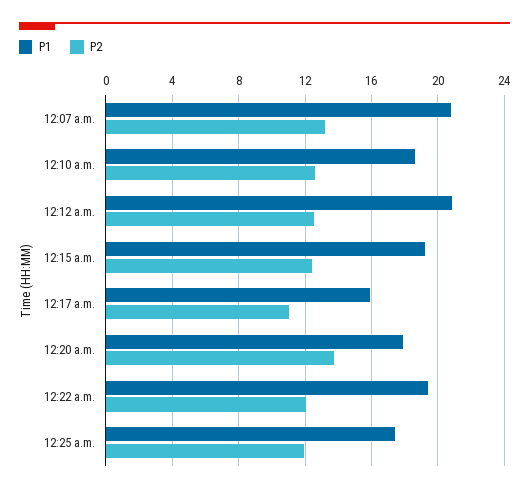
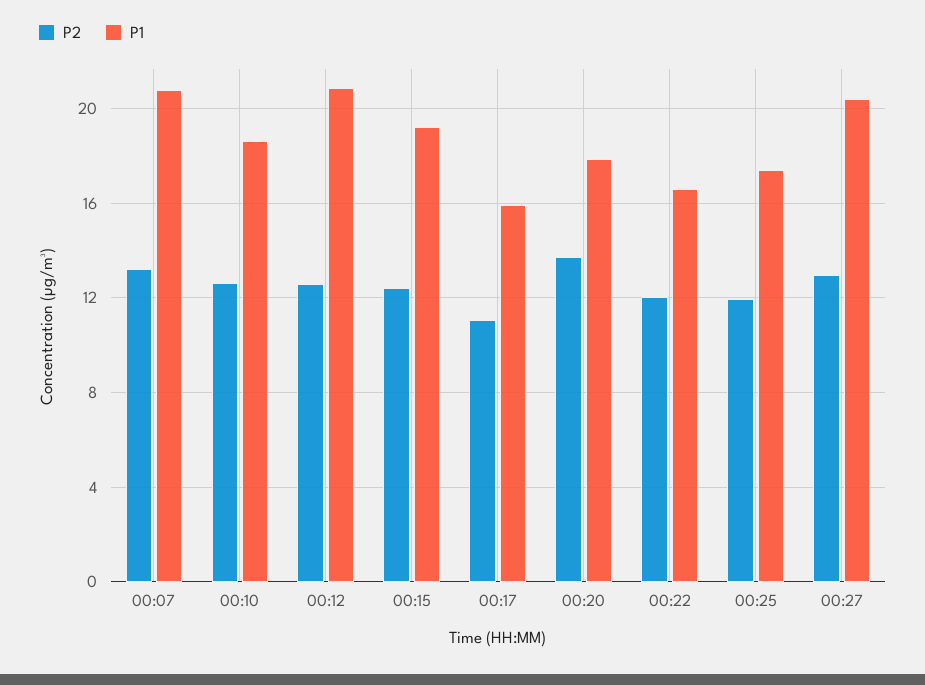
P1, 12:22 a.m.: 19.5 -> 16.5
P2, 00:27: none -> 13
P1, 00:27: none -> 20.5

